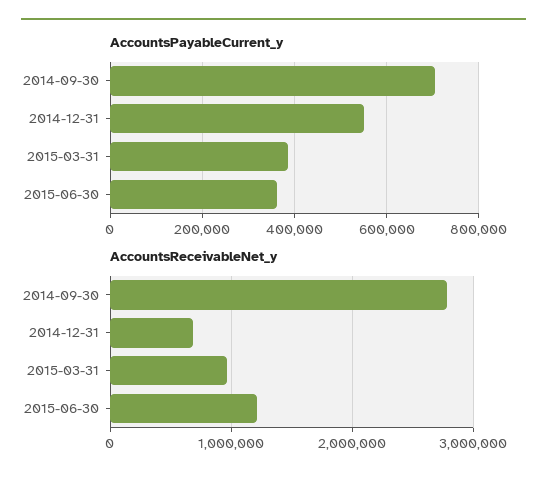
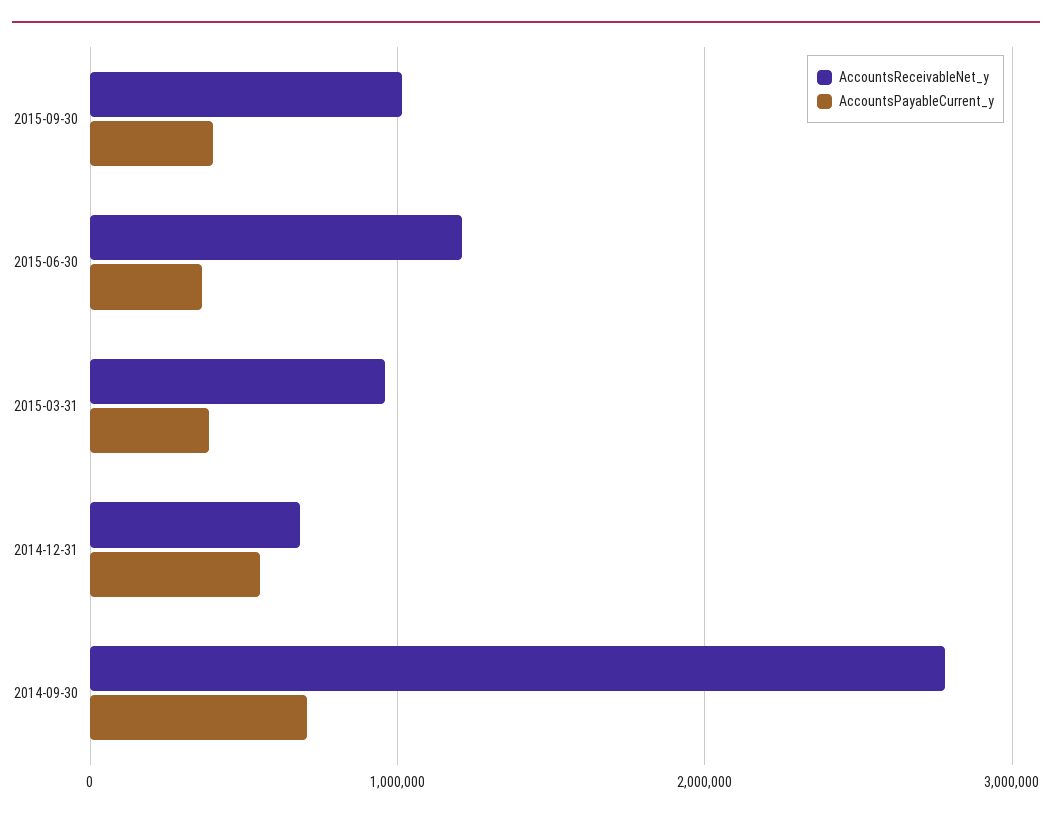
AccountsReceivableNet_y, 2015-09-30: none -> 1000000
AccountsPayableCurrent_y, 2015-09-30: none -> 400000

